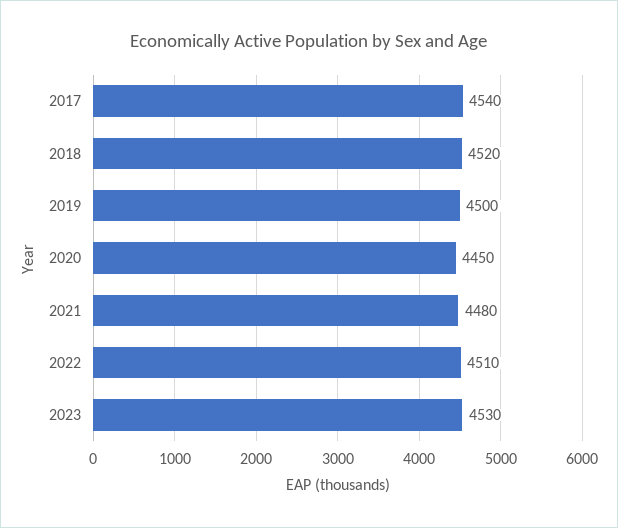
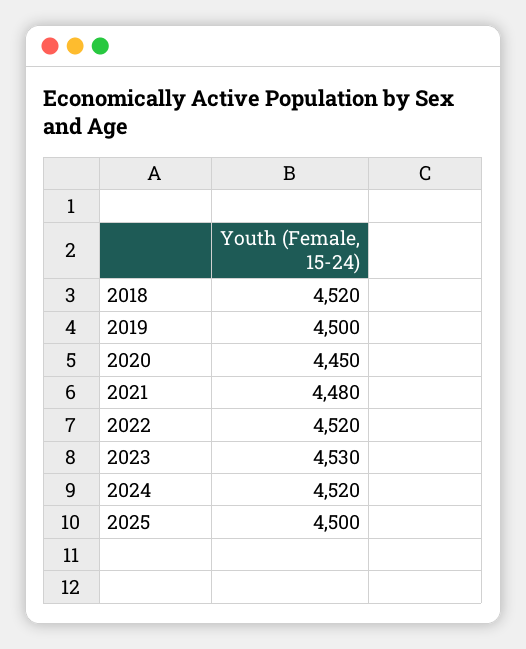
2017: 4540 -> none
2022: 4510 -> 4520
2024: none -> 4520
2025: none -> 4500

